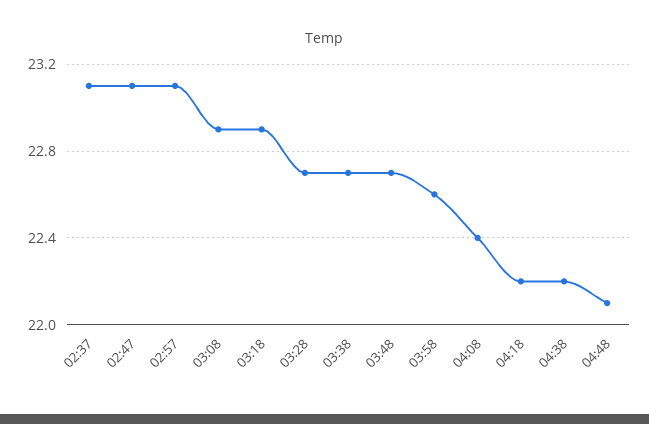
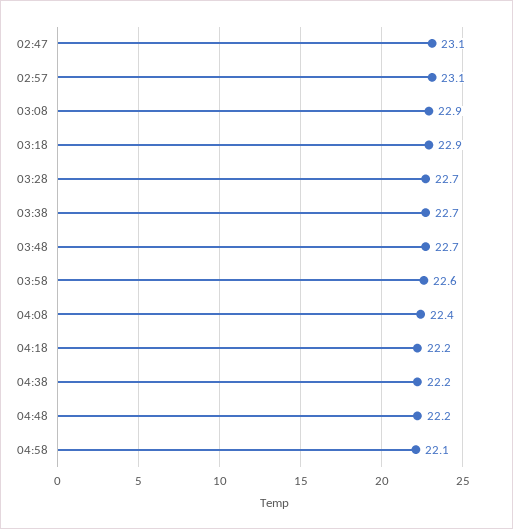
02:37: 23.1 -> none
04:48: 22.1 -> 22.2
04:58: none -> 22.1

